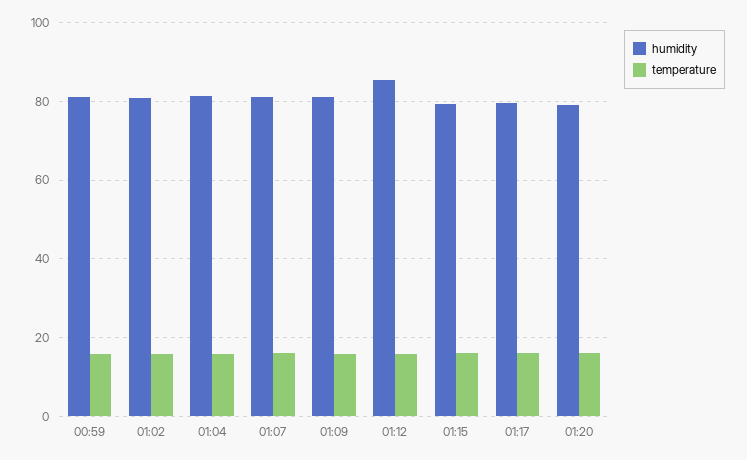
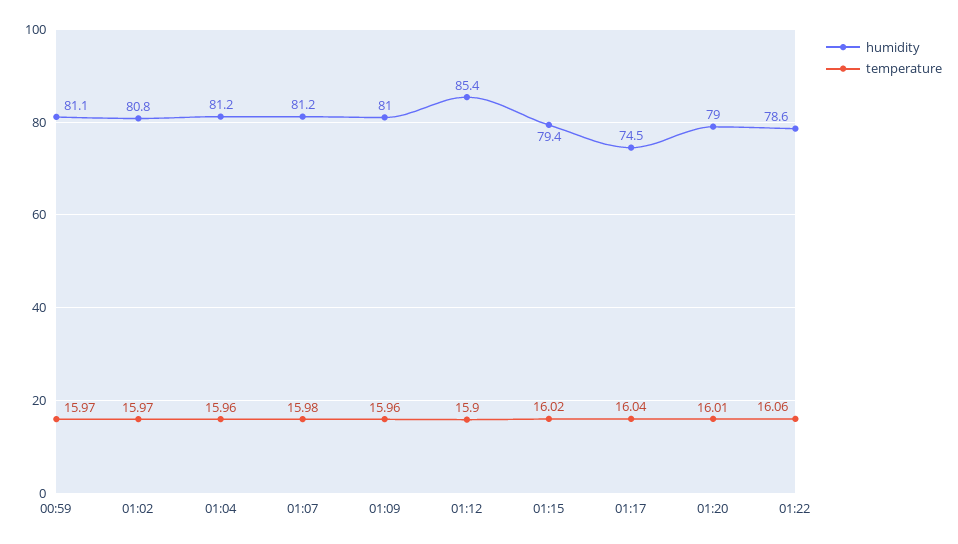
humidity, 01:17: 80 -> 74.5
humidity, 01:22: none -> 78.6
temperature, 01:22: none -> 16.06

